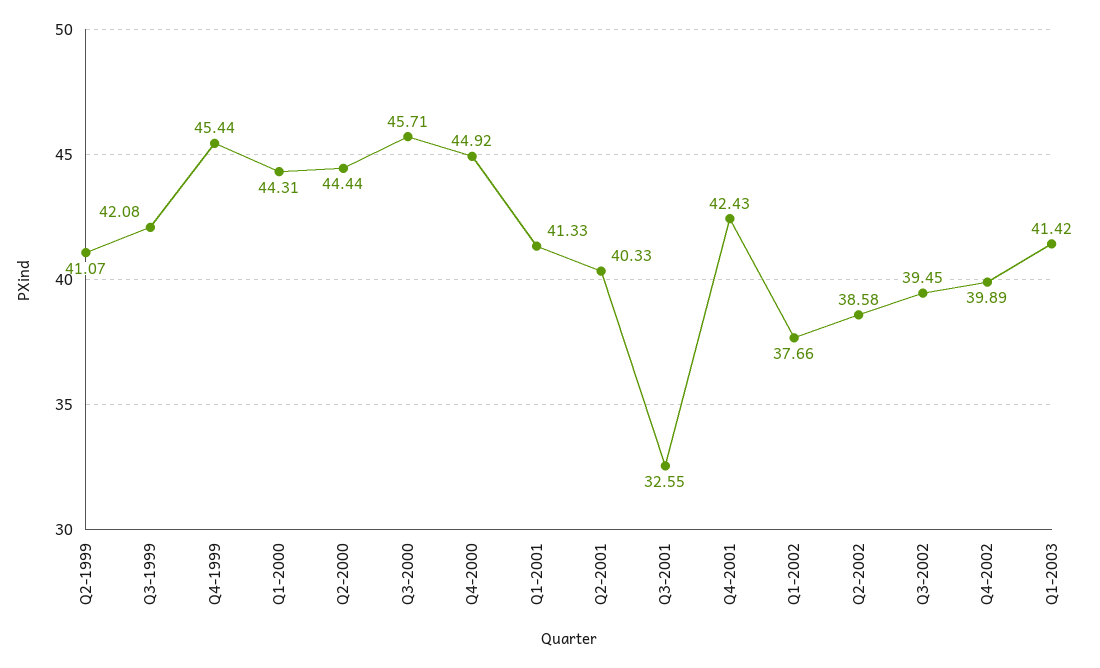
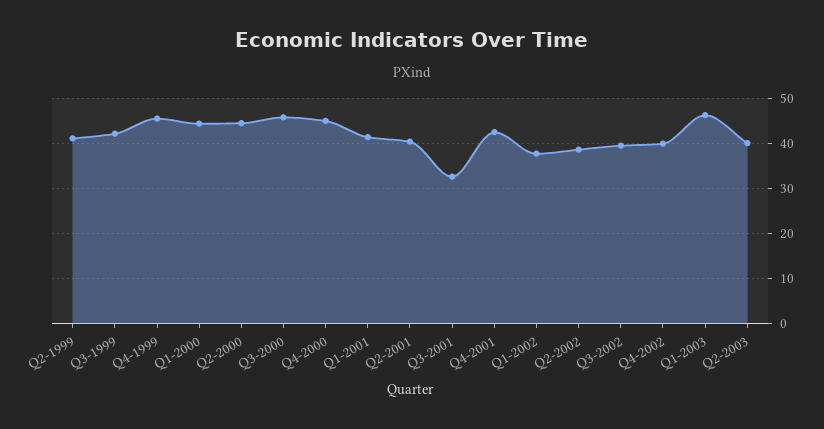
Q1-2003: 41.42 -> 46
Q2-2003: none -> 40

